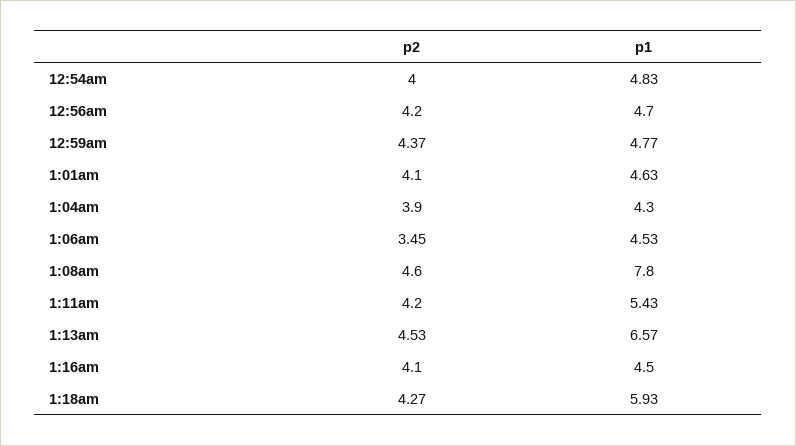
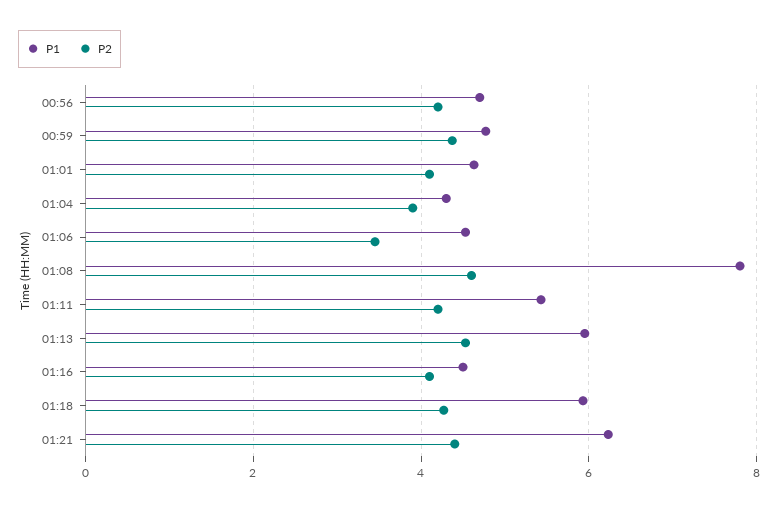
p2, 12:54am: 4 -> none
p1, 12:54am: 4.83 -> none
p1, 1:13am: 6.57 -> 6
p1, 01:21: none -> 6.2
p2, 01:21: none -> 4.4

